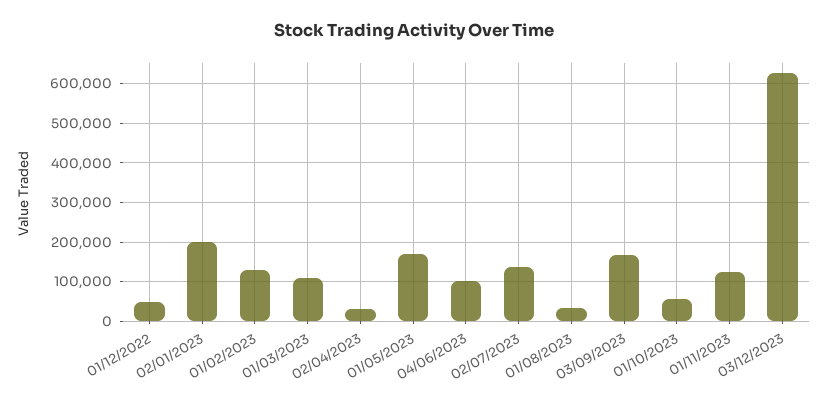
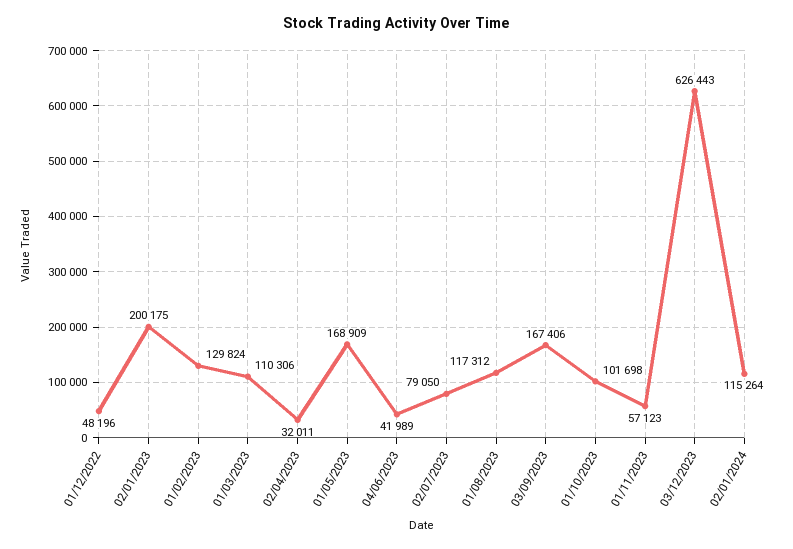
04/06/2023: 100000 -> 41989
02/07/2023: 140000 -> 79050
01/08/2023: 40000 -> 117312
01/10/2023: 60000 -> 101698
01/11/2023: 120000 -> 57123
02/01/2024: none -> 115264

